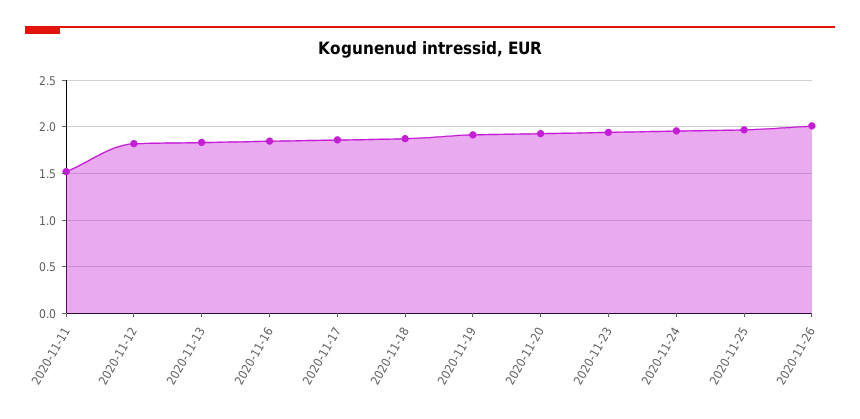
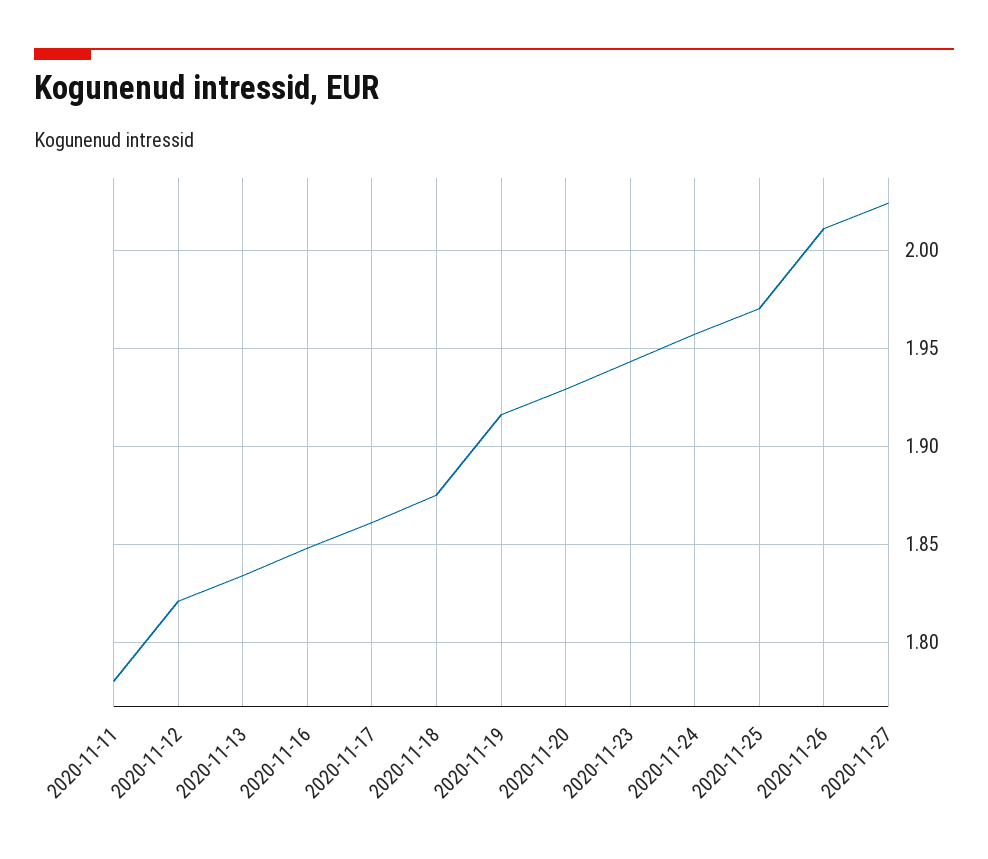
2020-11-11: 1.5 -> 1.78
2020-11-27: none -> 2.025

